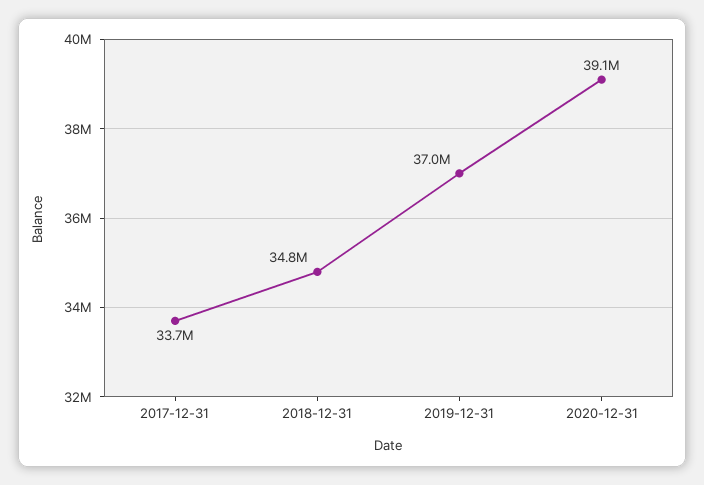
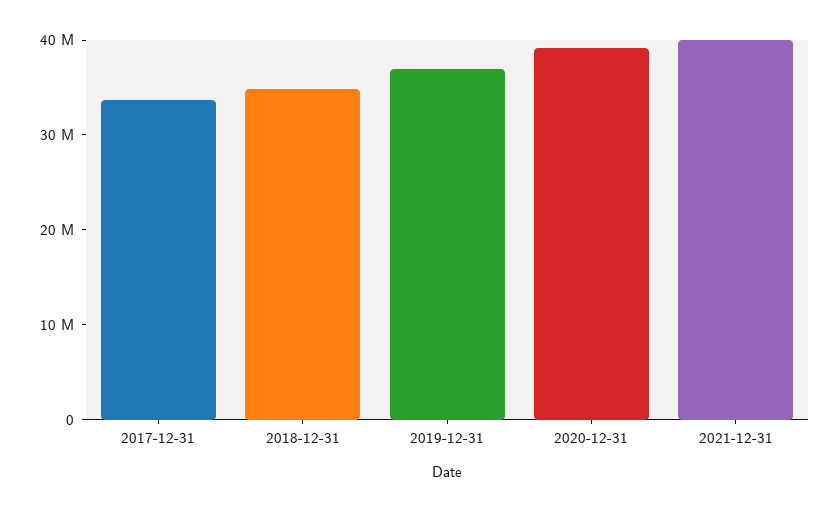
2021-12-31: none -> 40000000

